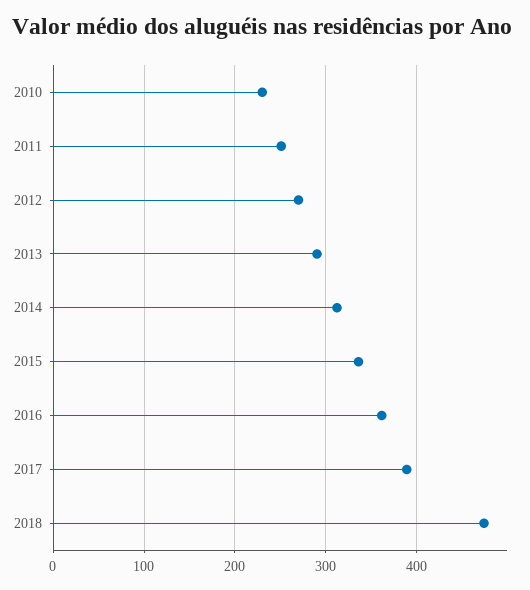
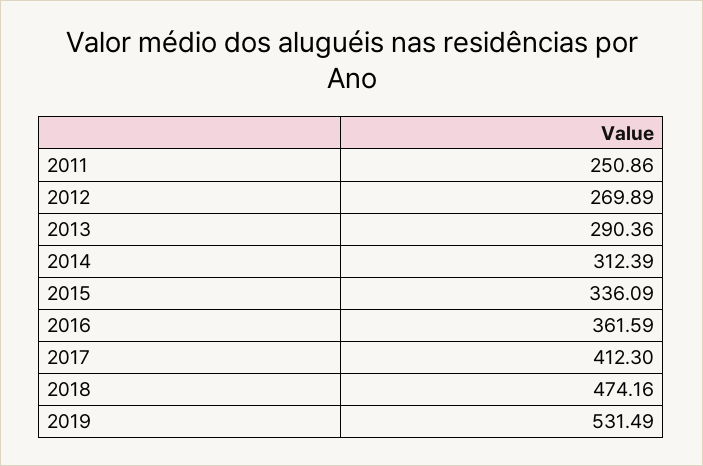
2010: 230 -> none
2017: 390 -> 412.3
2019: none -> 531.49

